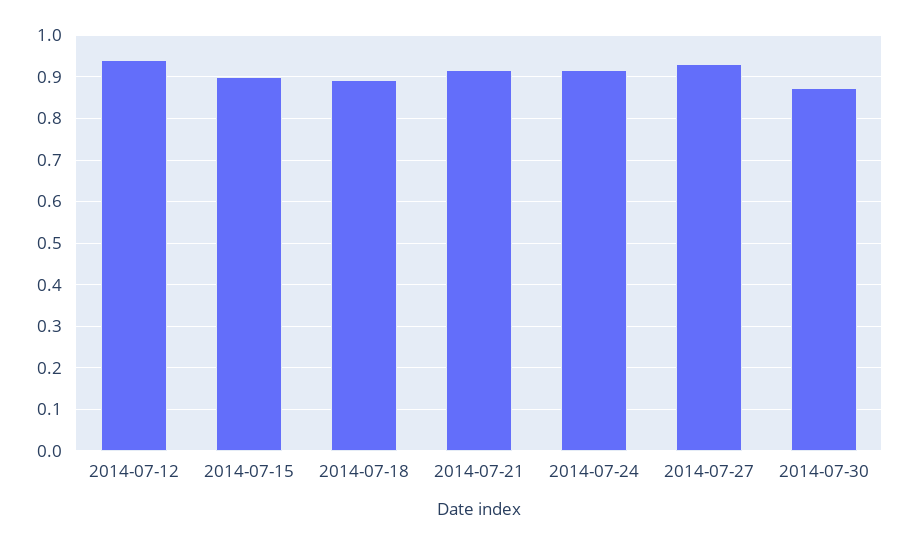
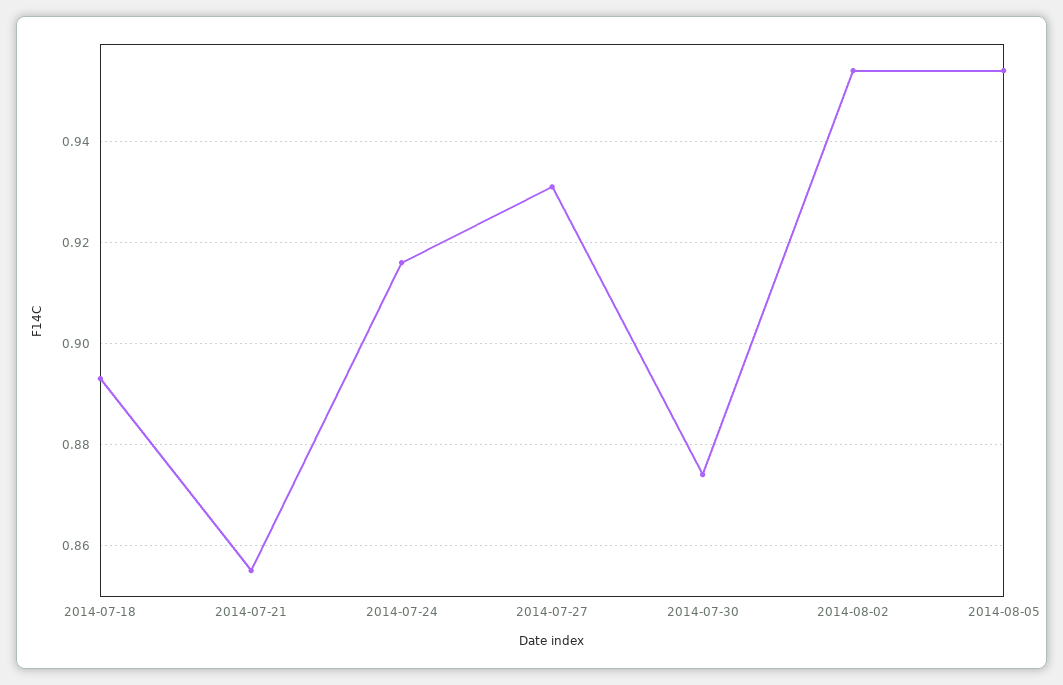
2014-07-12: 0.94 -> none
2014-07-15: 0.9 -> none
2014-07-21: 0.92 -> 0.855
2014-08-02: none -> 0.955
2014-08-05: none -> 0.955

